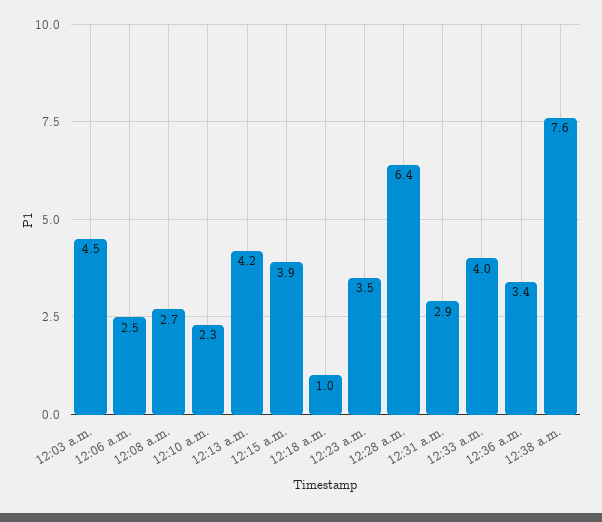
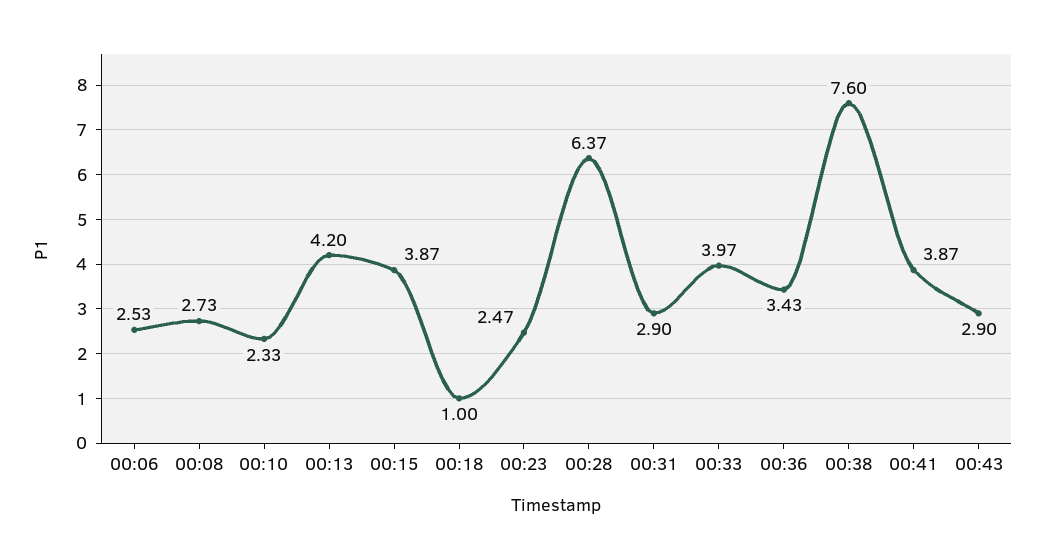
12:03 a.m.: 4.5 -> none
12:23 a.m.: 3.5 -> 2.47
00:41: none -> 3.87
00:43: none -> 2.9

